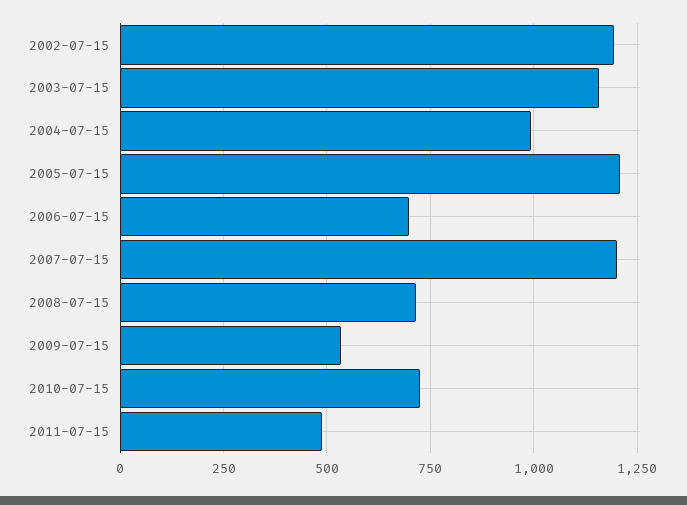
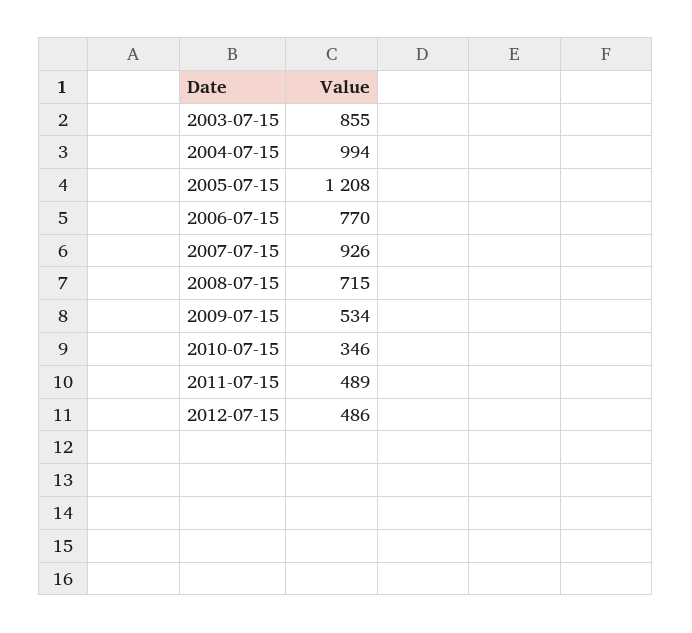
2002-07-15: 1200 -> none
2003-07-15: 1150 -> 855
2006-07-15: 700 -> 770
2007-07-15: 1200 -> 926
2010-07-15: 725 -> 346
2012-07-15: none -> 486

